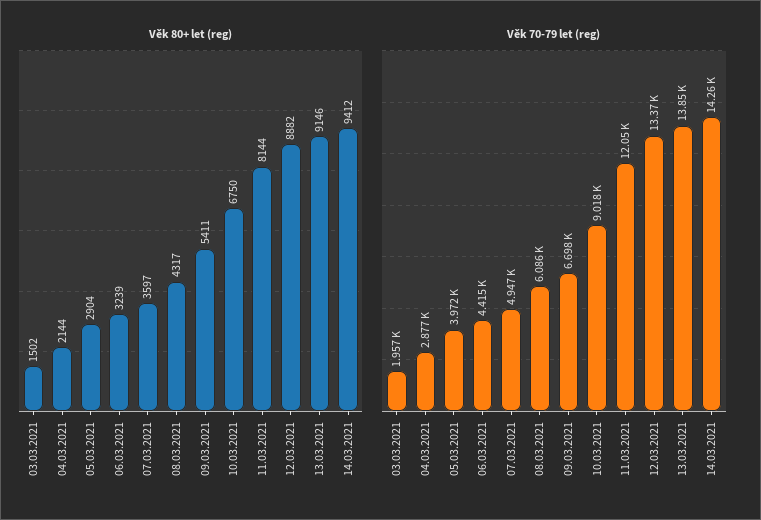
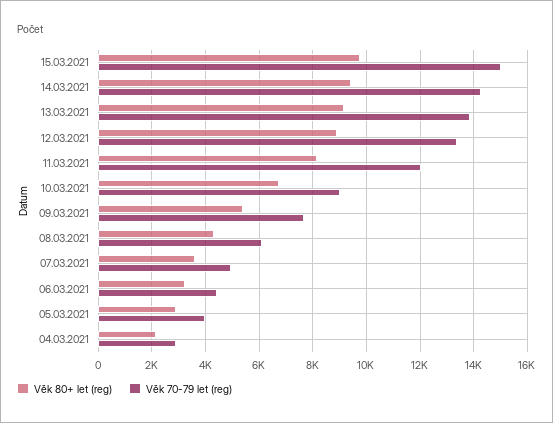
Věk 80+ let (reg), 03.03.2021: 1502 -> none
Věk 70-79 let (reg), 03.03.2021: 1957 -> none
Věk 70-79 let (reg), 09.03.2021: 6698 -> 7750
Věk 80+ let (reg), 15.03.2021: none -> 9750
Věk 70-79 let (reg), 15.03.2021: none -> 15000

